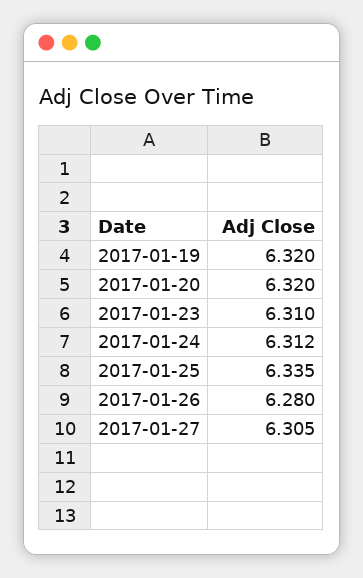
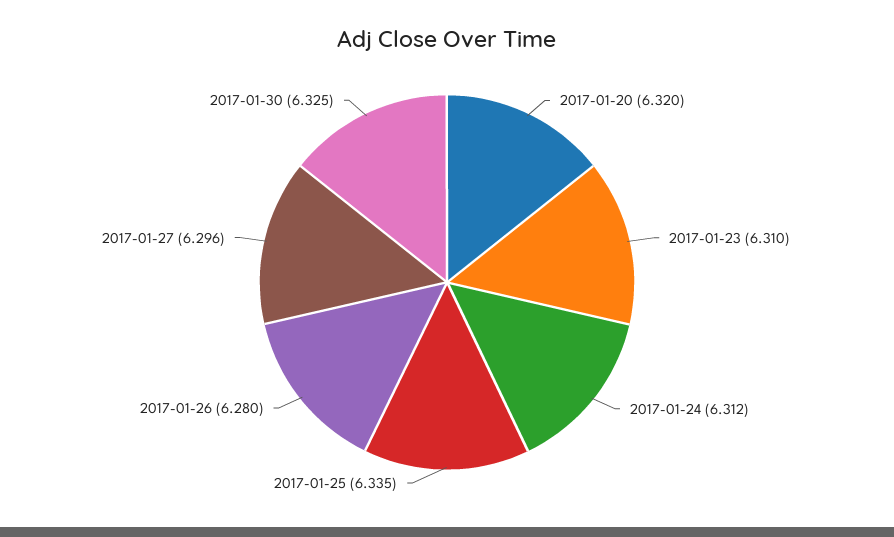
2017-01-19: 6.32 -> none
2017-01-27: 6.305 -> 6.296
2017-01-30: none -> 6.325

